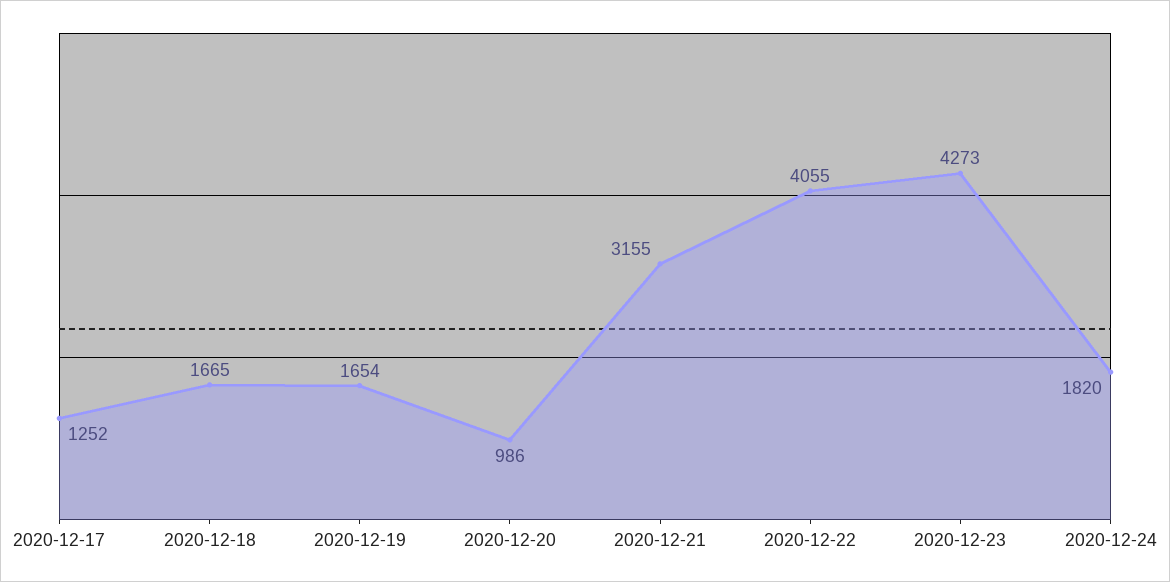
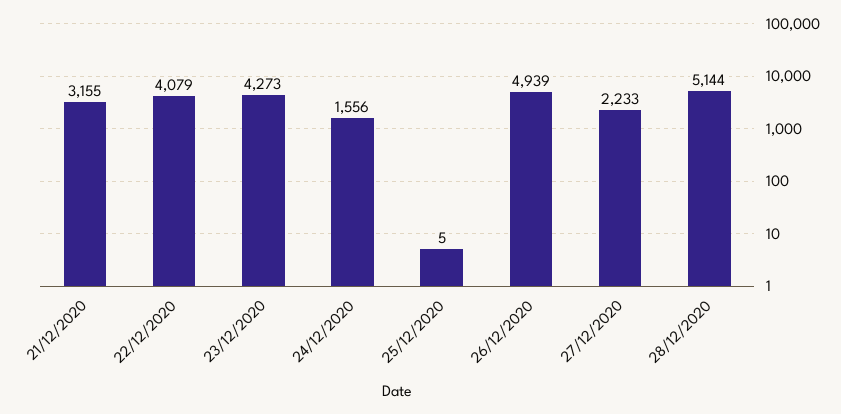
2020-12-17: 1252 -> none
2020-12-18: 1665 -> none
2020-12-19: 1654 -> none
2020-12-20: 986 -> none
2020-12-22: 4055 -> 4079
2020-12-24: 1820 -> 1556
25/12/2020: none -> 5
26/12/2020: none -> 4939
27/12/2020: none -> 2233
28/12/2020: none -> 5144

